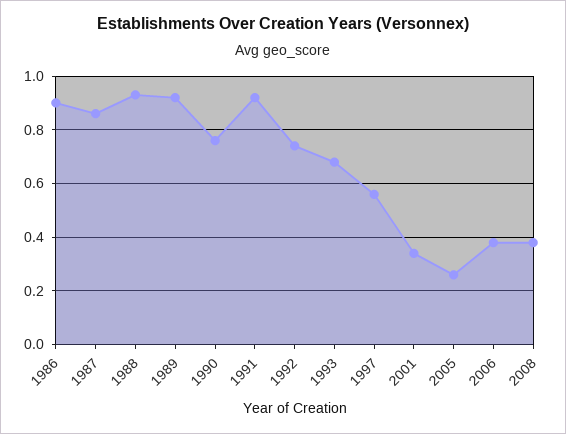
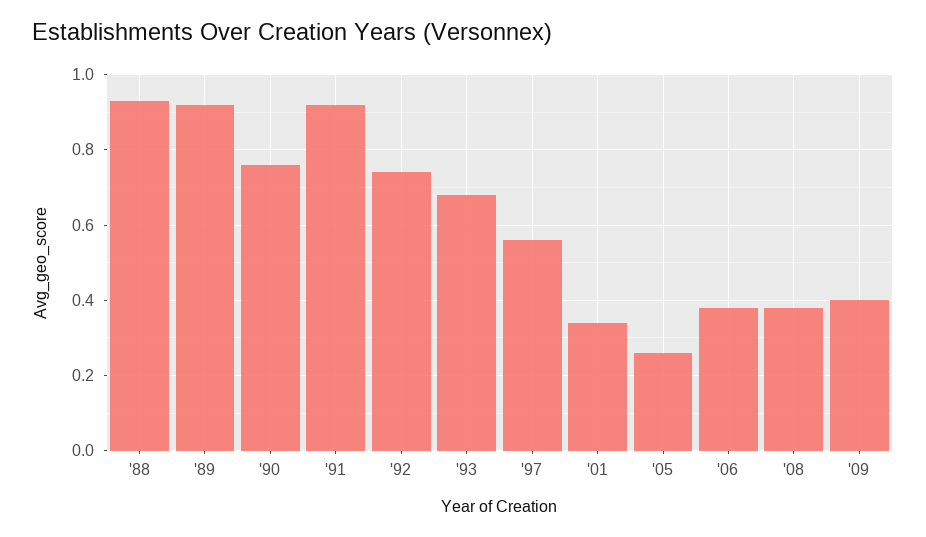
1986: 0.9 -> none
1987: 0.85 -> none
'09: none -> 0.4

